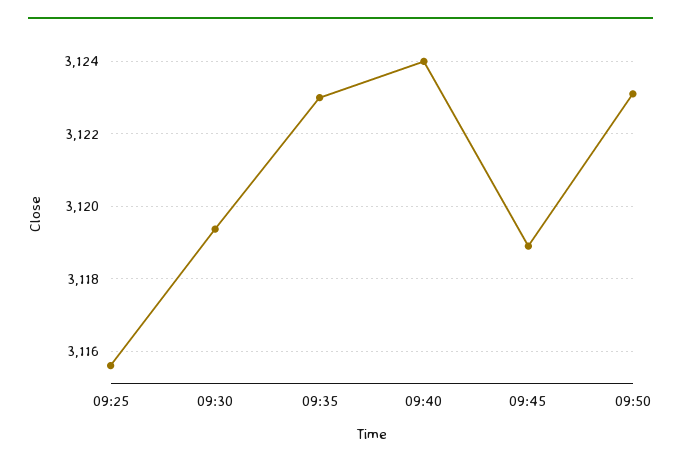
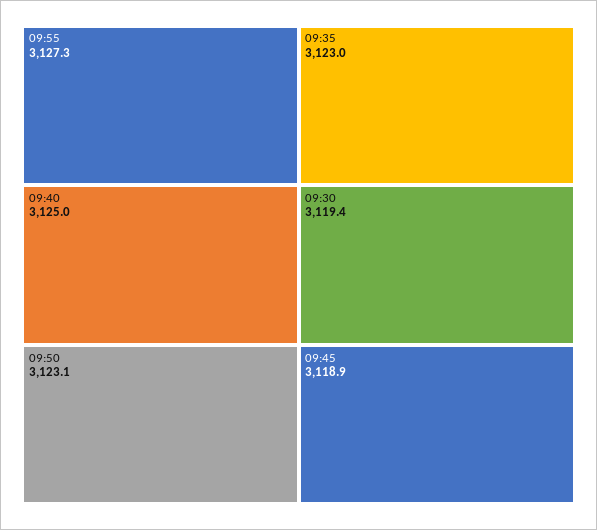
09:25: 3115.6 -> none
09:40: 3124 -> 3125
09:55: none -> 3127.3

